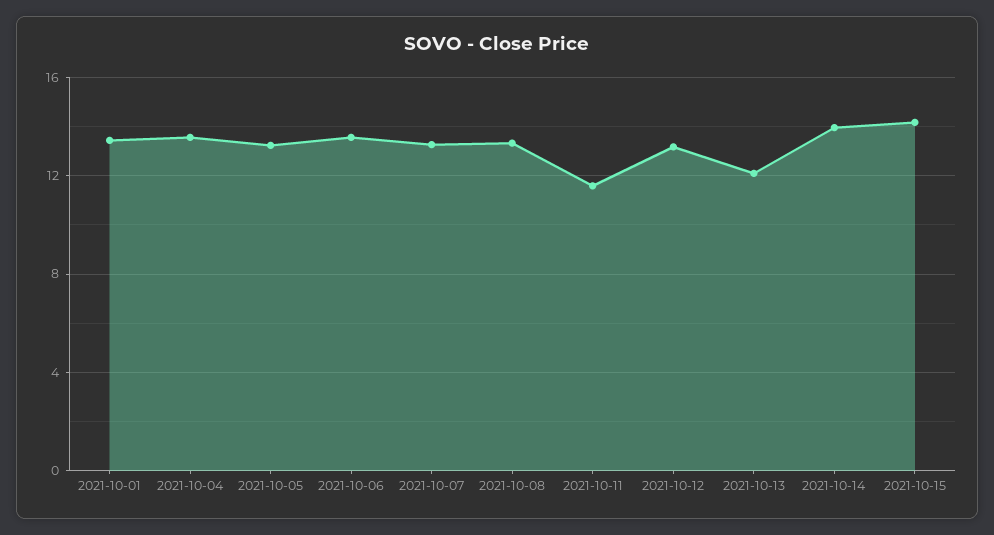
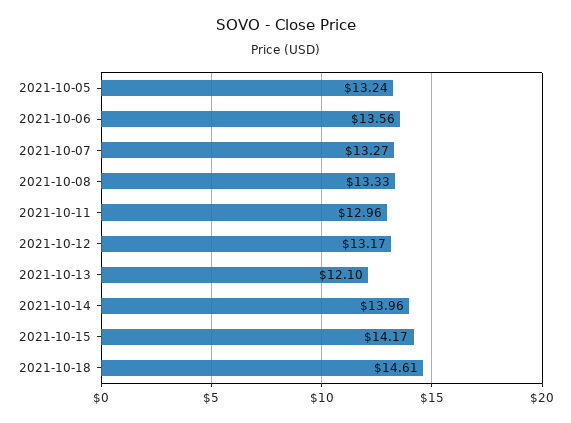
2021-10-01: 13.5 -> none
2021-10-04: 13.5 -> none
2021-10-11: 11.5 -> 12.96
2021-10-18: none -> 14.61

